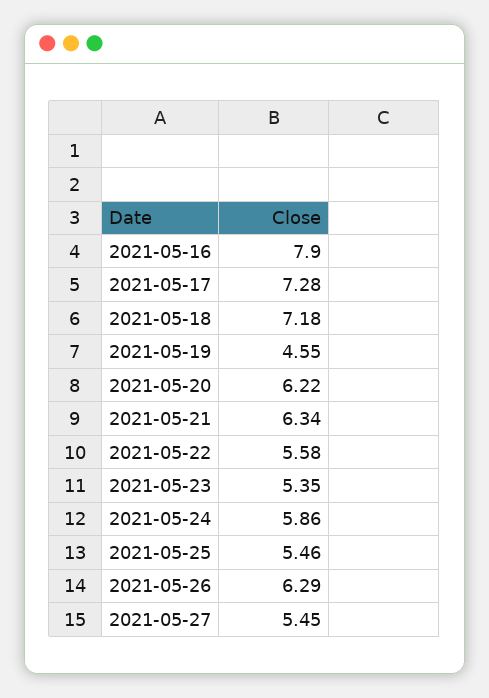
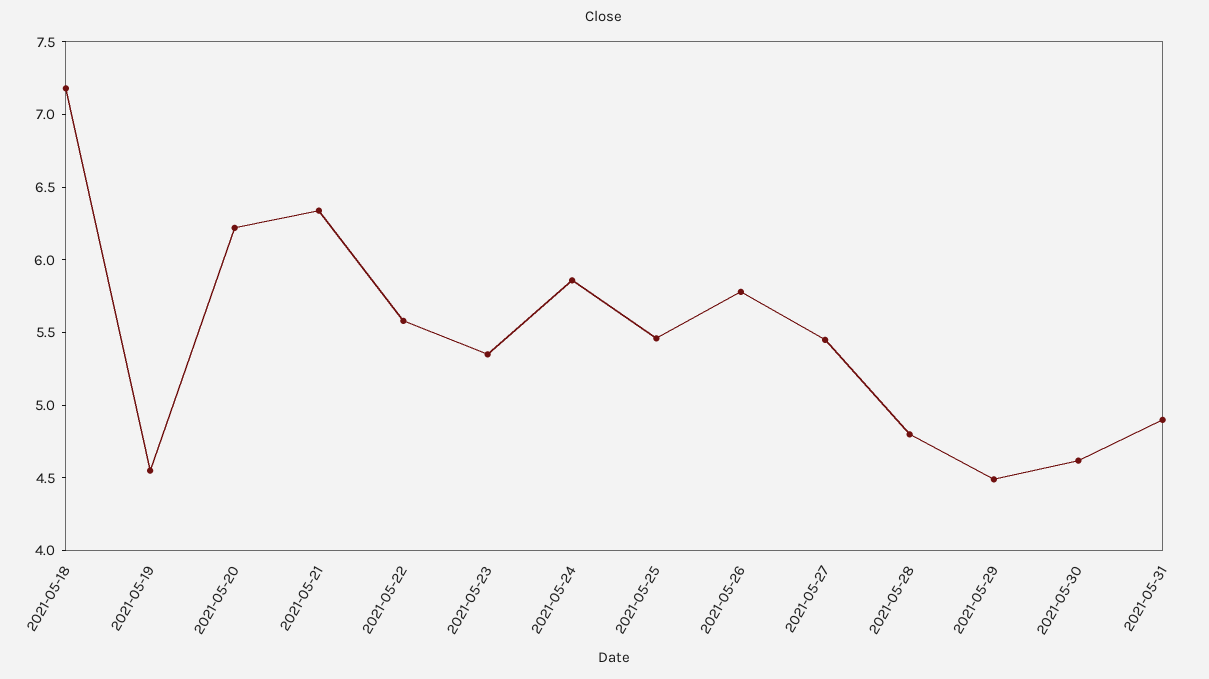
2021-05-16: 7.9 -> none
2021-05-17: 7.28 -> none
2021-05-26: 6.29 -> 5.8
2021-05-28: none -> 4.8
2021-05-29: none -> 4.5
2021-05-30: none -> 4.6
2021-05-31: none -> 4.9

